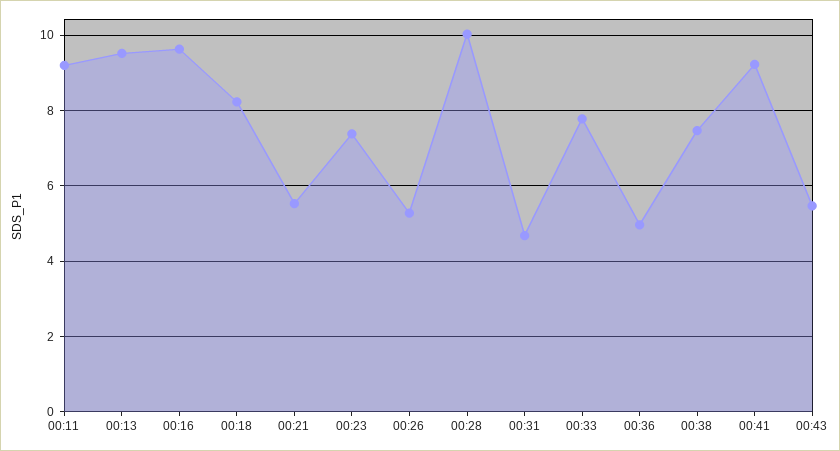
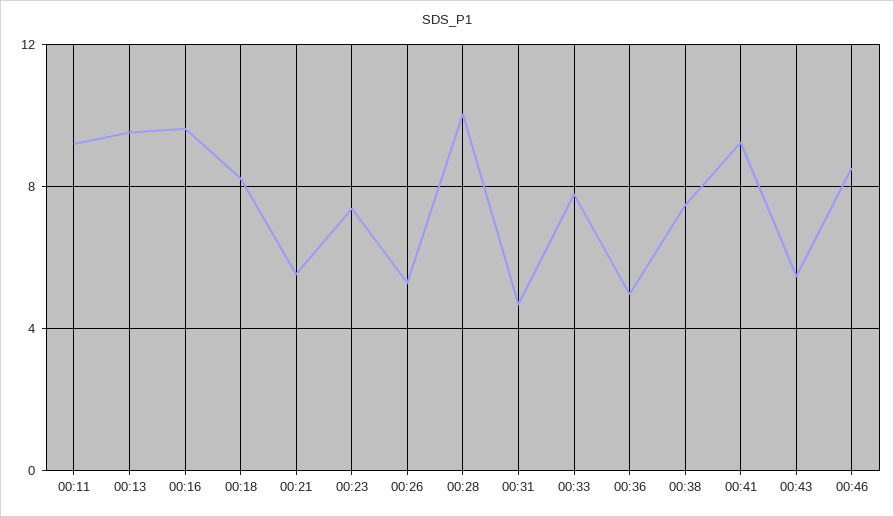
00:46: none -> 8.5

